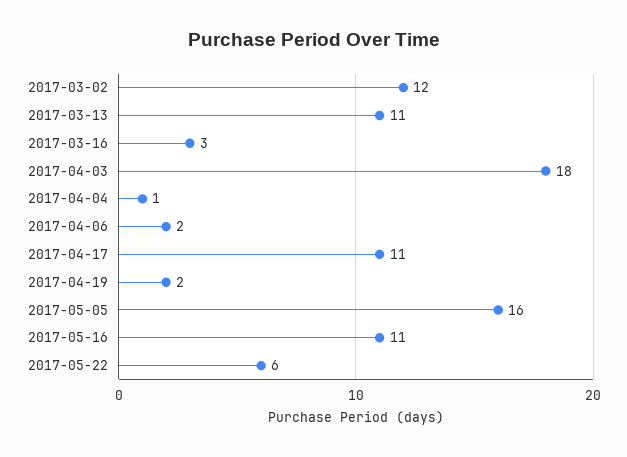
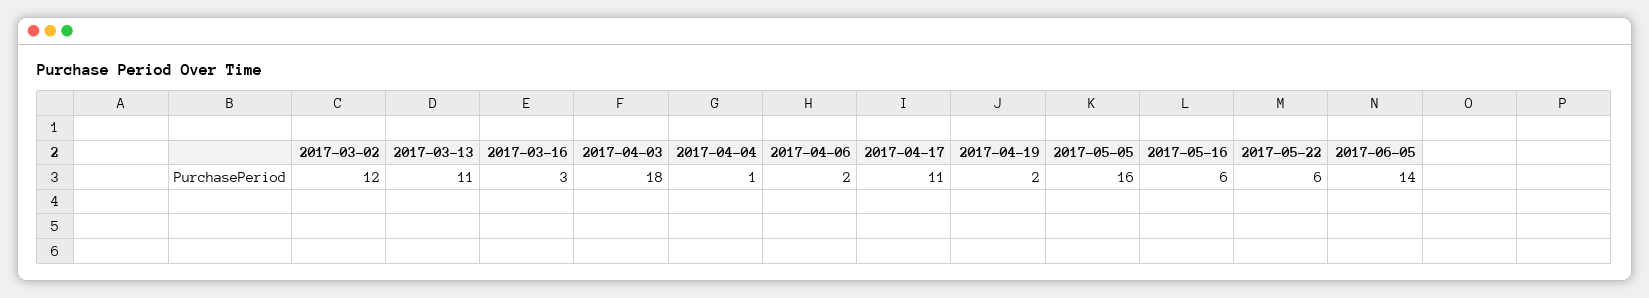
2017-05-16: 11 -> 6
2017-06-05: none -> 14

